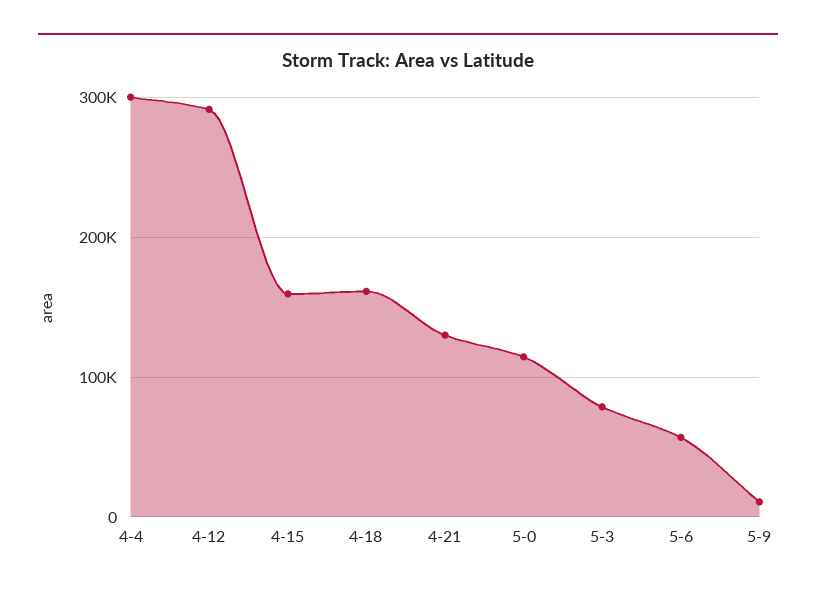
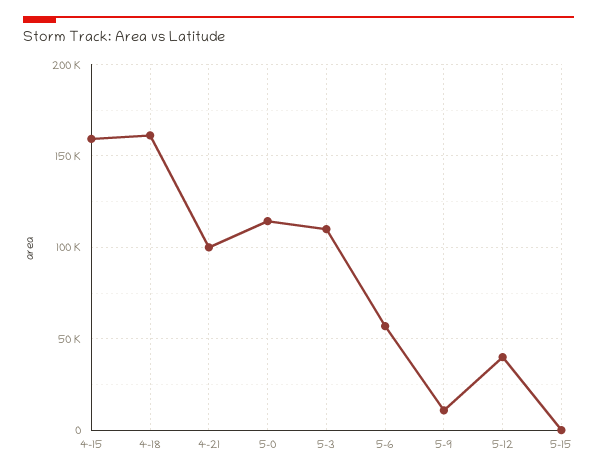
4-4: 300000 -> none
4-12: 290000 -> none
4-21: 130000 -> 100000
5-3: 80000 -> 110000
5-12: none -> 40000
5-15: none -> 0

